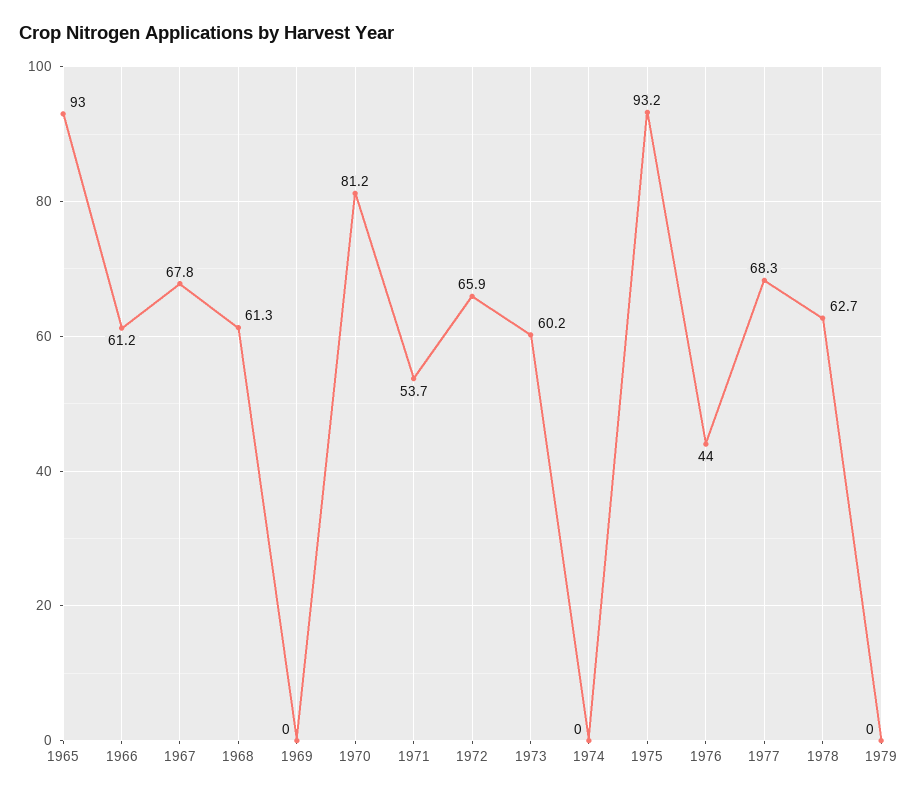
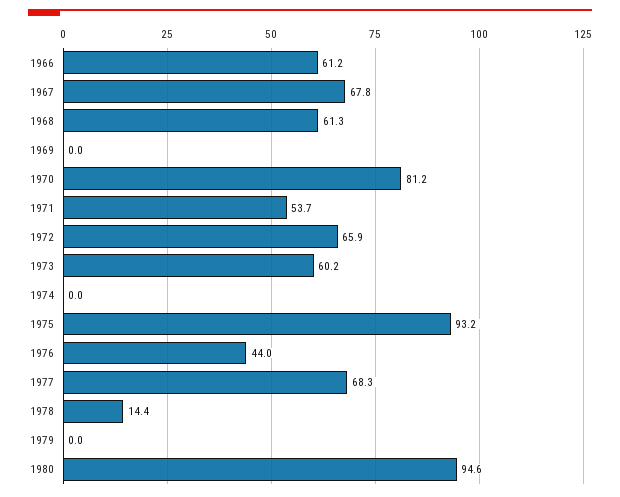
1965: 93 -> none
1978: 62.7 -> 14.4
1980: none -> 94.6

